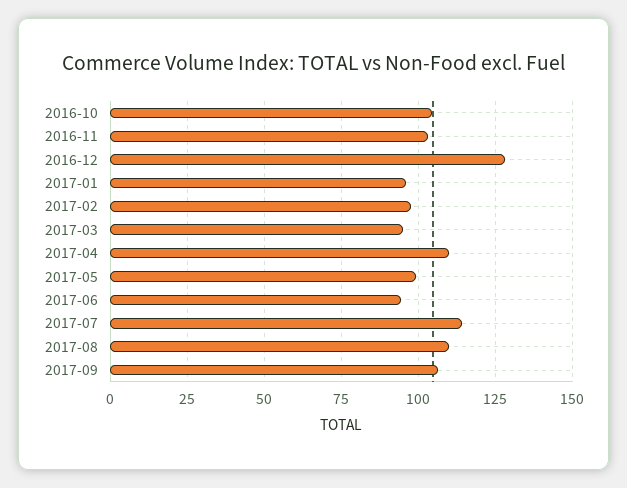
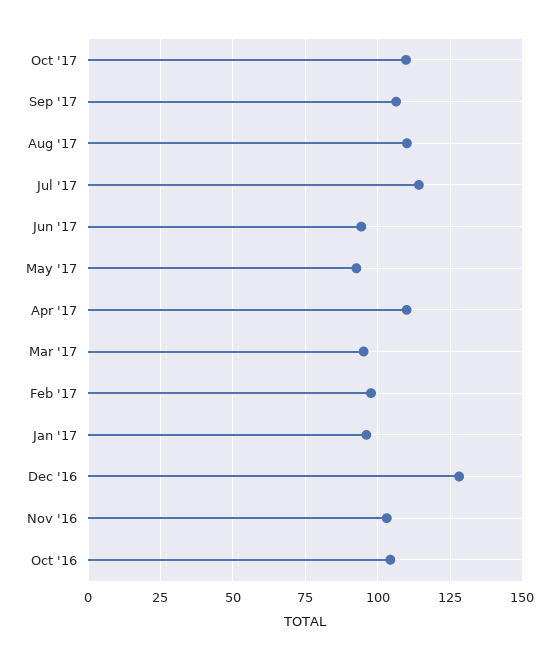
2017-05: 100 -> 92.5
Oct '17: none -> 110

